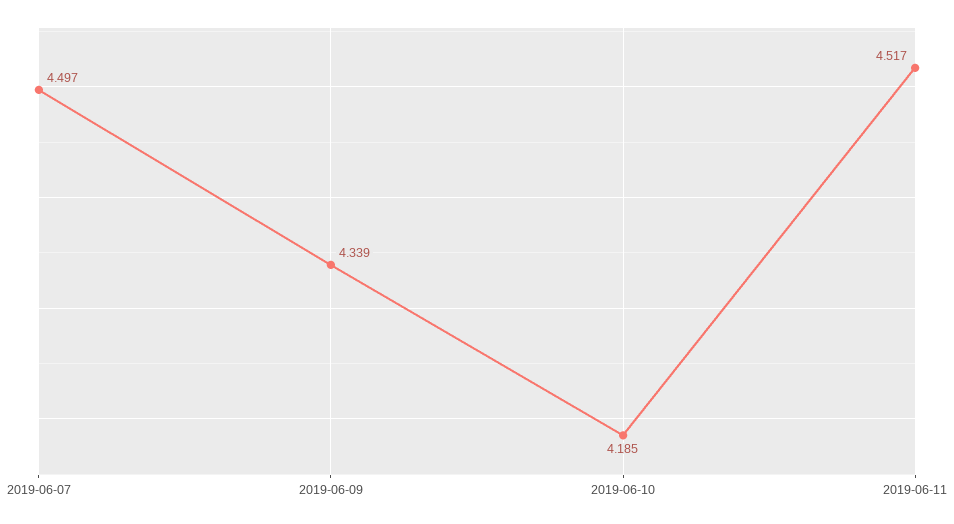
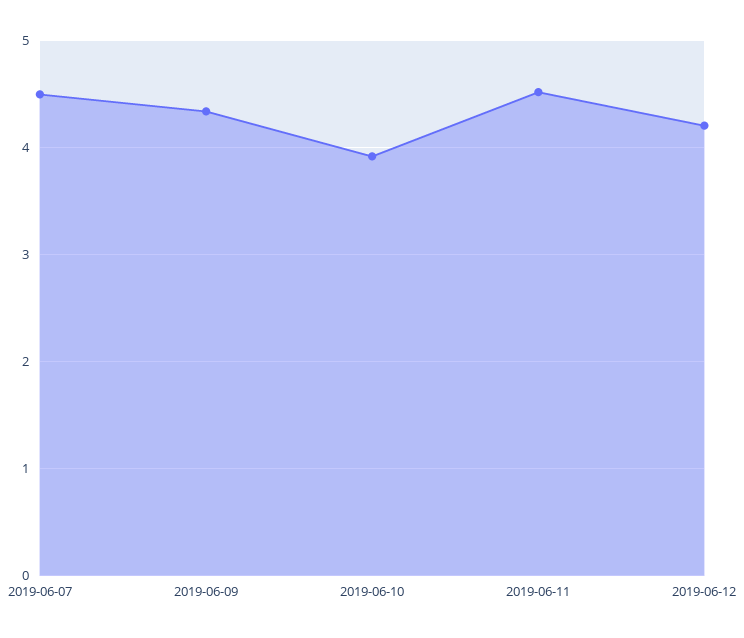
2019-06-10: 4.185 -> 3.9
2019-06-12: none -> 4.2

